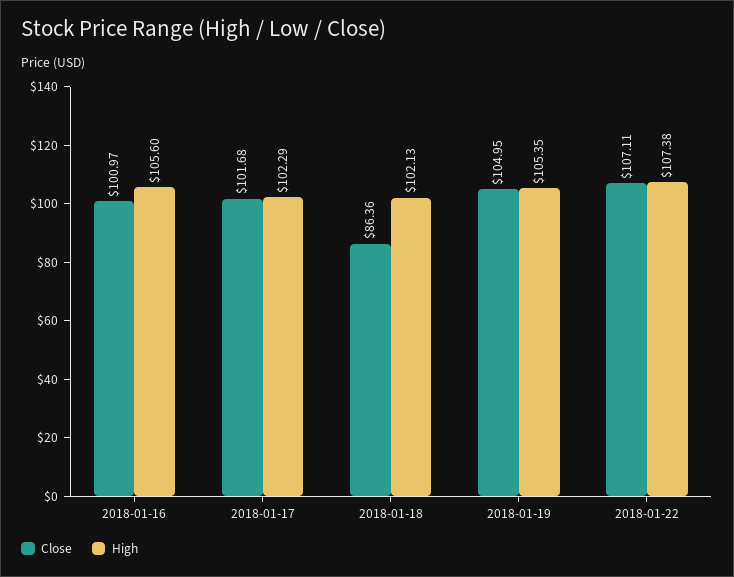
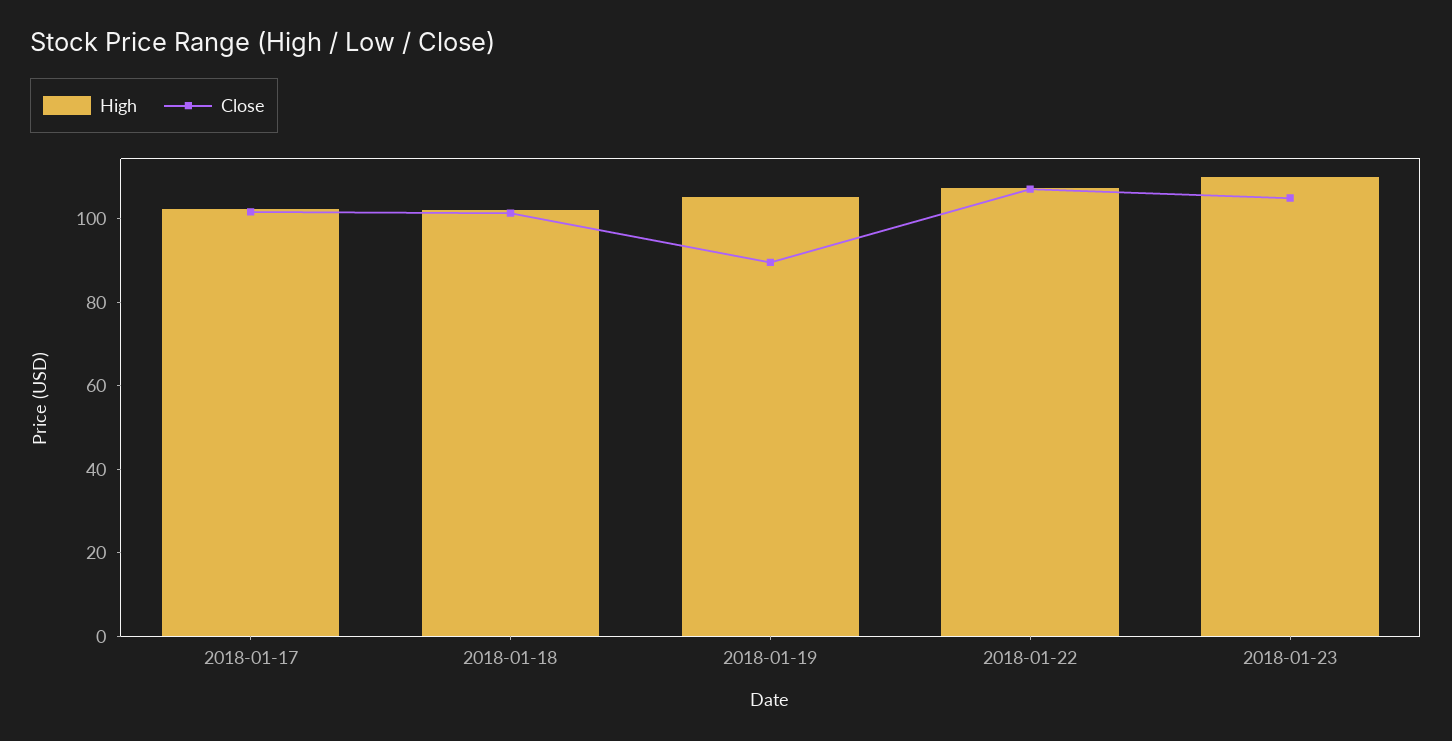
Close, 2018-01-16: 100.97 -> none
High, 2018-01-16: 105.6 -> none
Close, 2018-01-18: 86.36 -> 100
Close, 2018-01-19: 104.95 -> 90
High, 2018-01-23: none -> 110
Close, 2018-01-23: none -> 105

